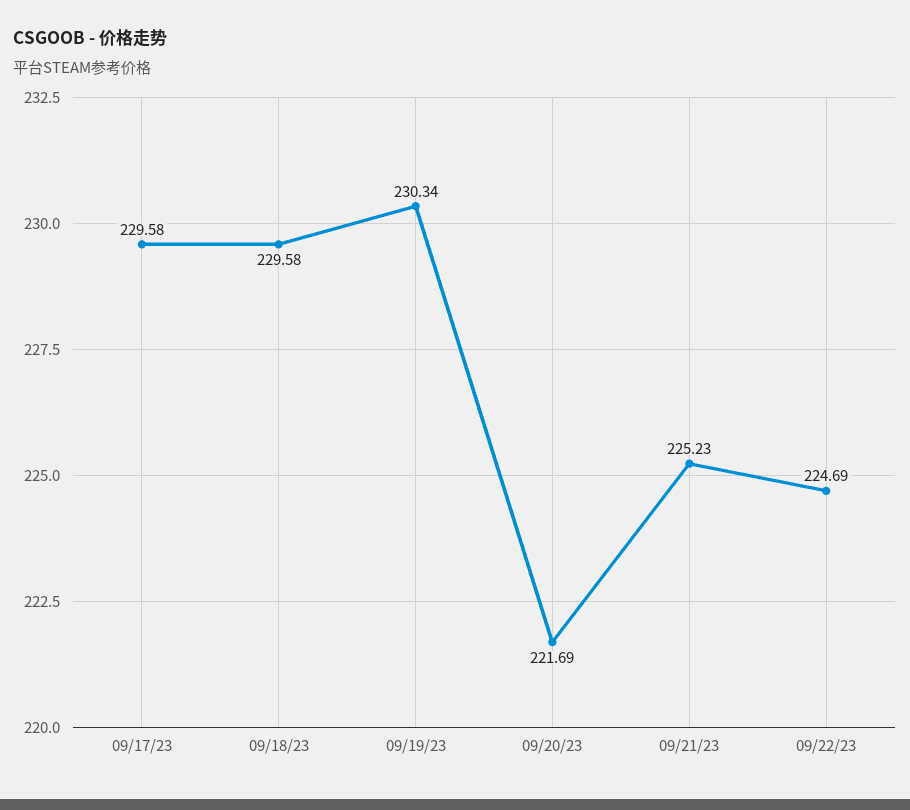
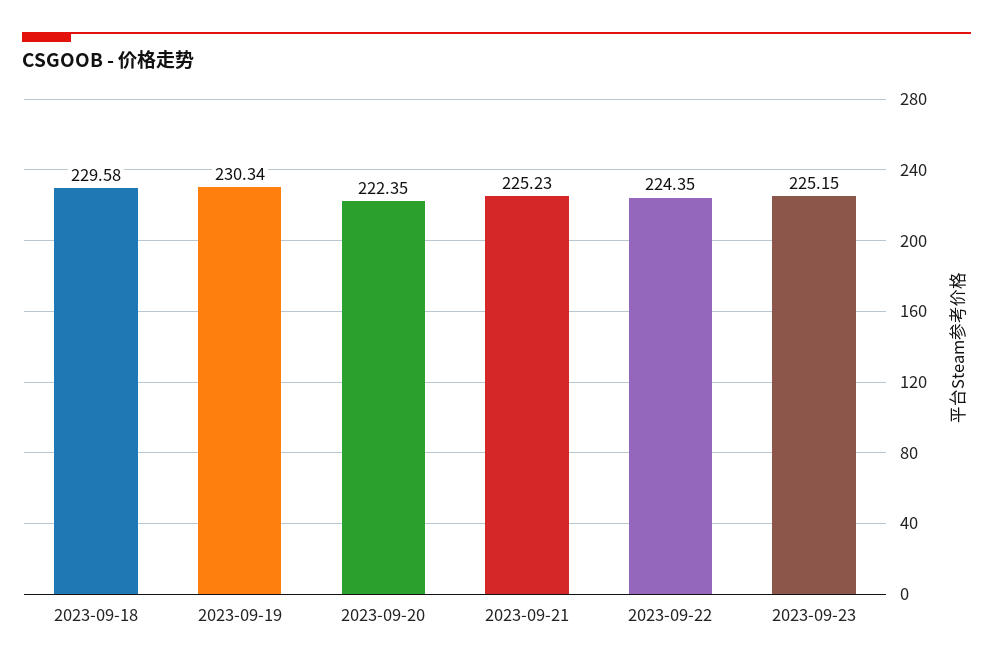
09/17/23: 229.58 -> none
09/20/23: 221.69 -> 222.35
09/22/23: 224.69 -> 224.35
2023-09-23: none -> 225.15

